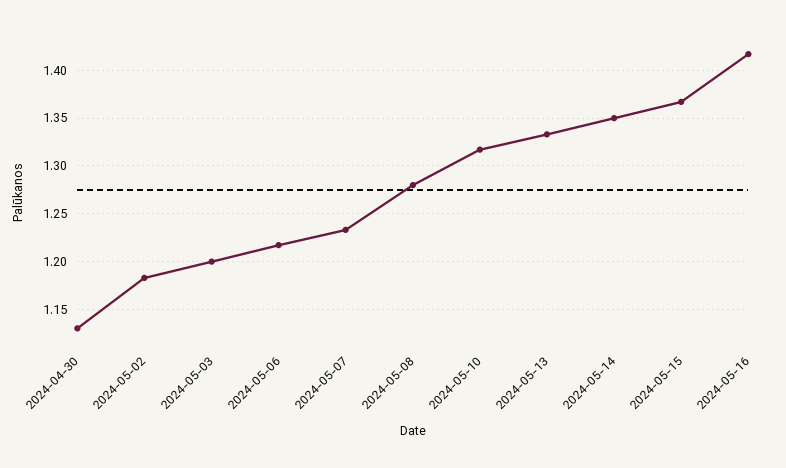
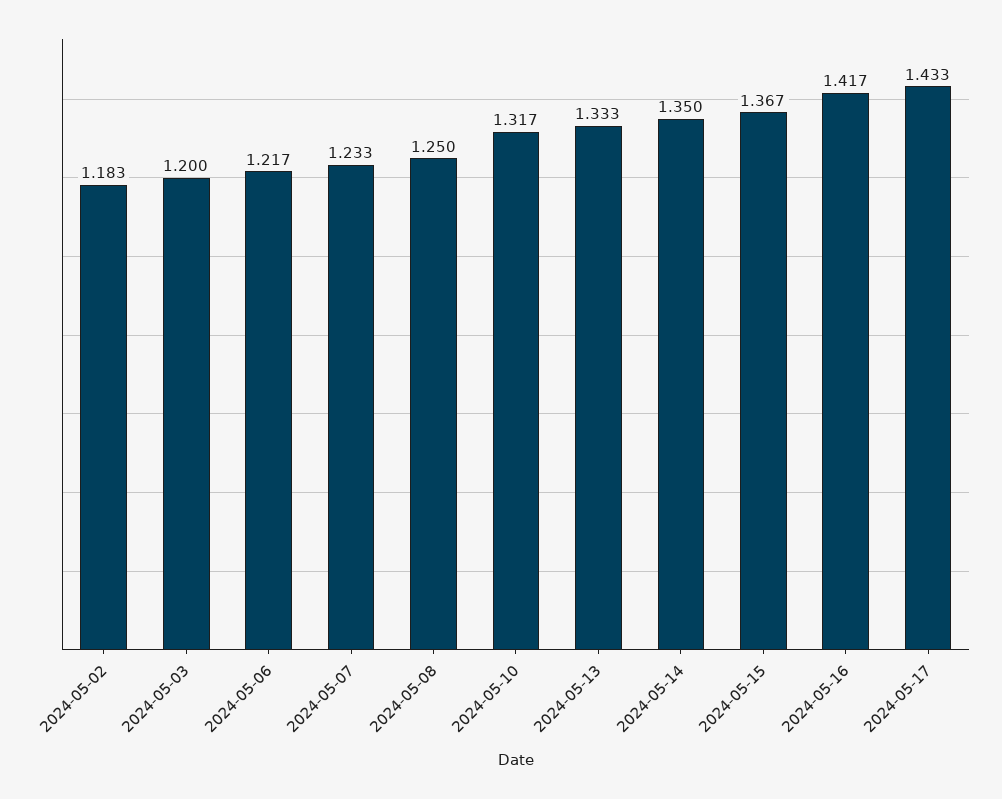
2024-04-30: 1.13 -> none
2024-05-08: 1.28 -> 1.25
2024-05-17: none -> 1.433

